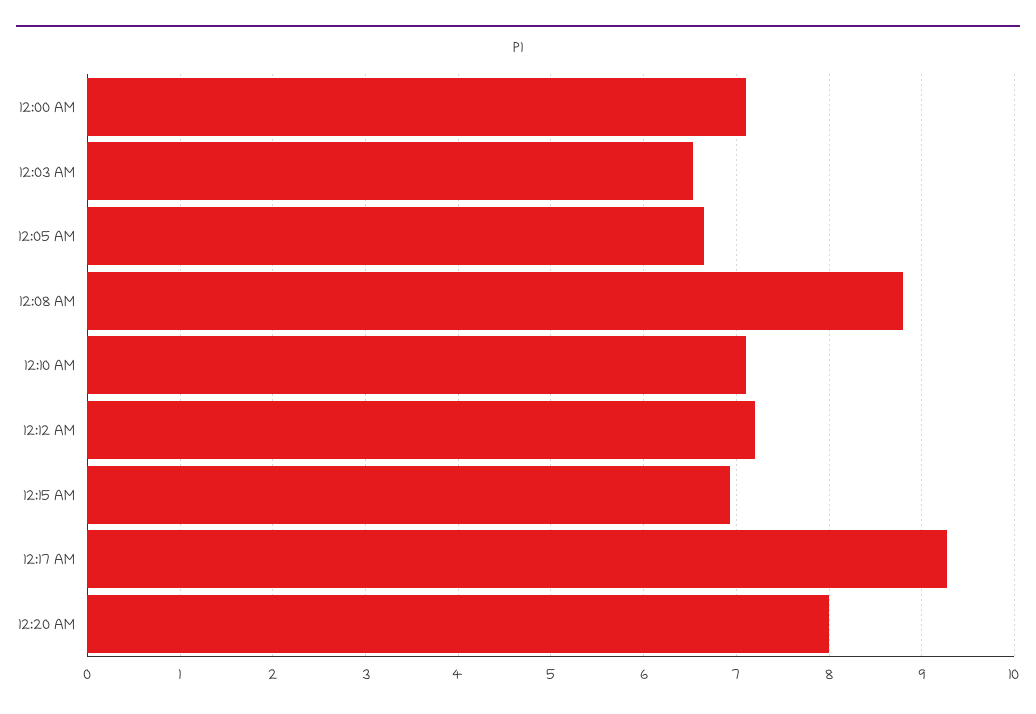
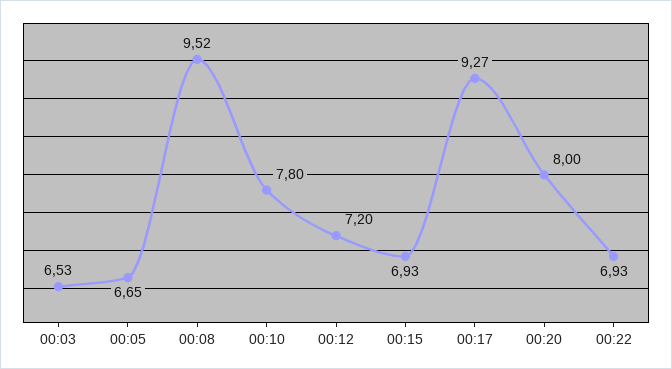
12:00 AM: 7.1 -> none
12:08 AM: 8.8 -> 9.52
12:10 AM: 7.1 -> 7.8
00:22: none -> 6.93

